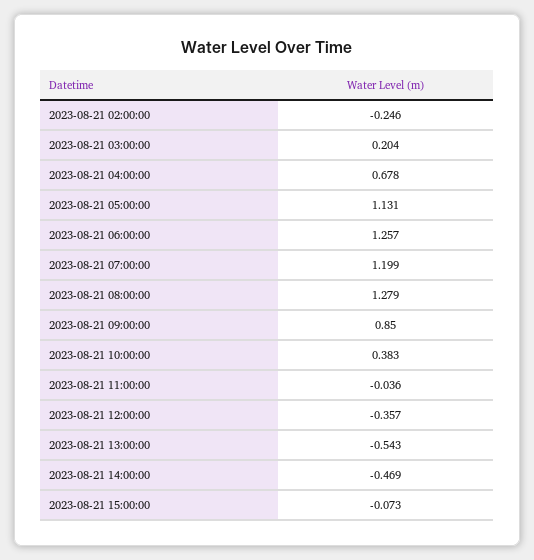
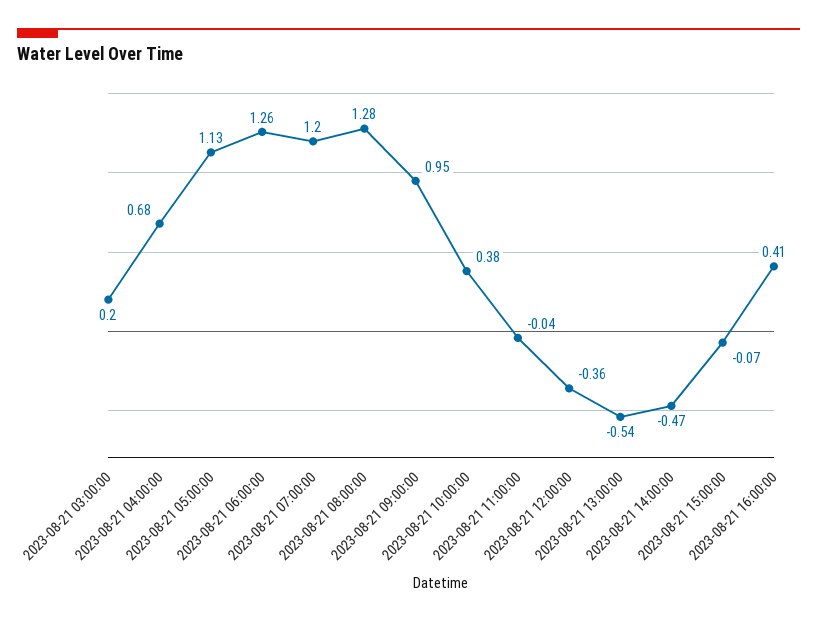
2023-08-21 02:00:00: -0.246 -> none
2023-08-21 09:00:00: 0.85 -> 0.95
2023-08-21 16:00:00: none -> 0.41

